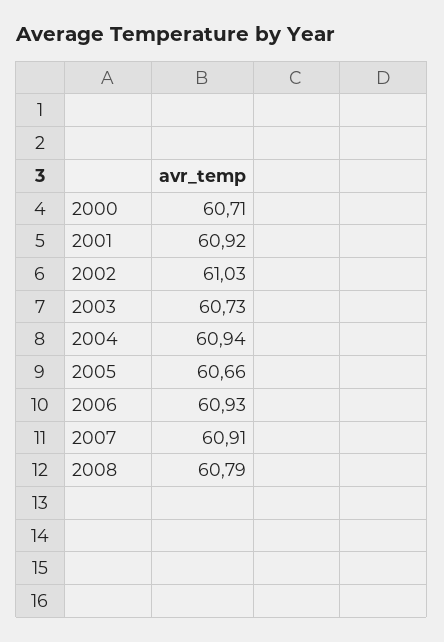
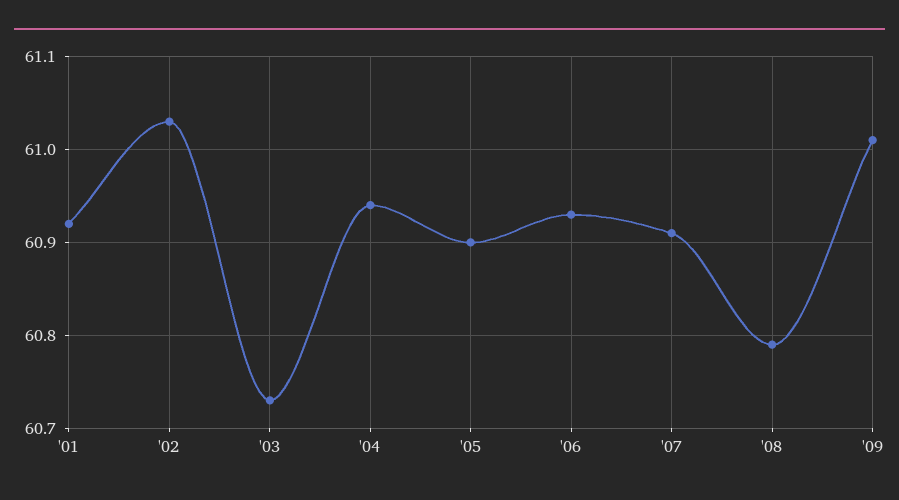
2000: 60.71 -> none
2005: 60.66 -> 60.9
'09: none -> 61.01

